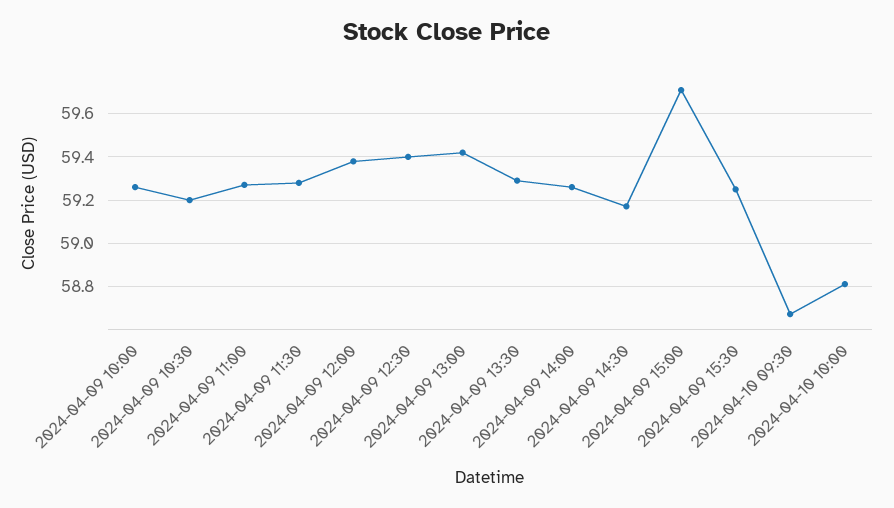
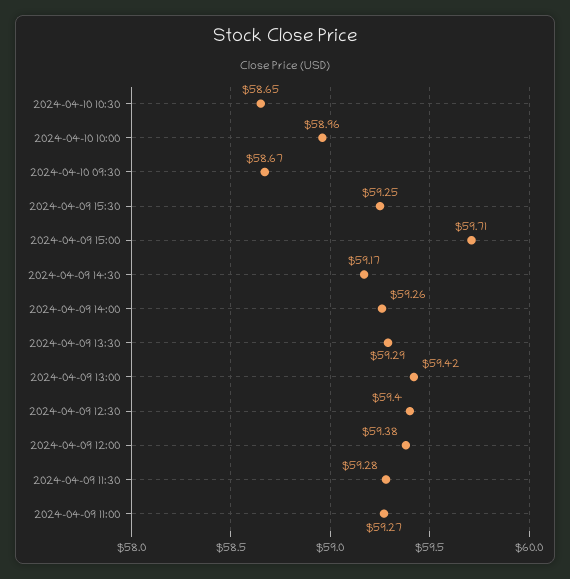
2024-04-09 10:00: 59.25 -> none
2024-04-09 10:30: 59.2 -> none
2024-04-10 10:00: 58.8 -> 58.96
2024-04-10 10:30: none -> 58.65

